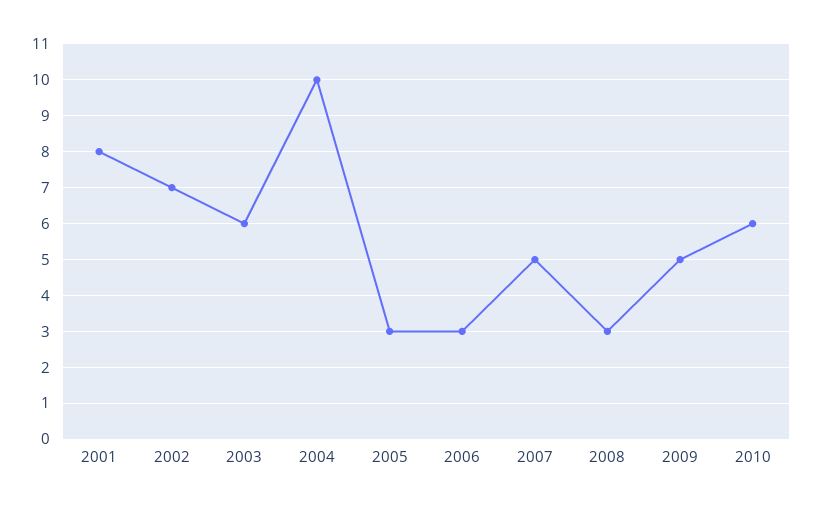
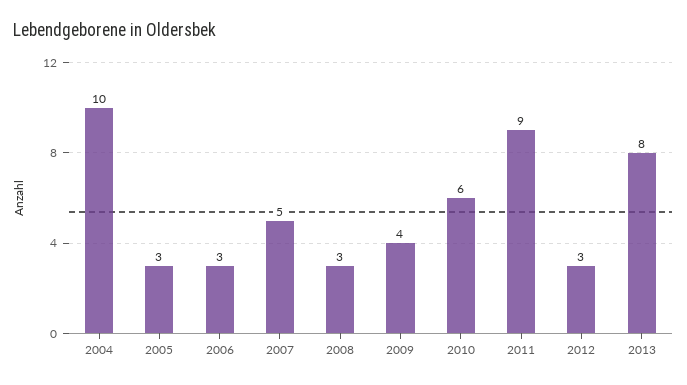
2001: 8 -> none
2002: 7 -> none
2003: 6 -> none
2009: 5 -> 4
2011: none -> 9
2012: none -> 3
2013: none -> 8

